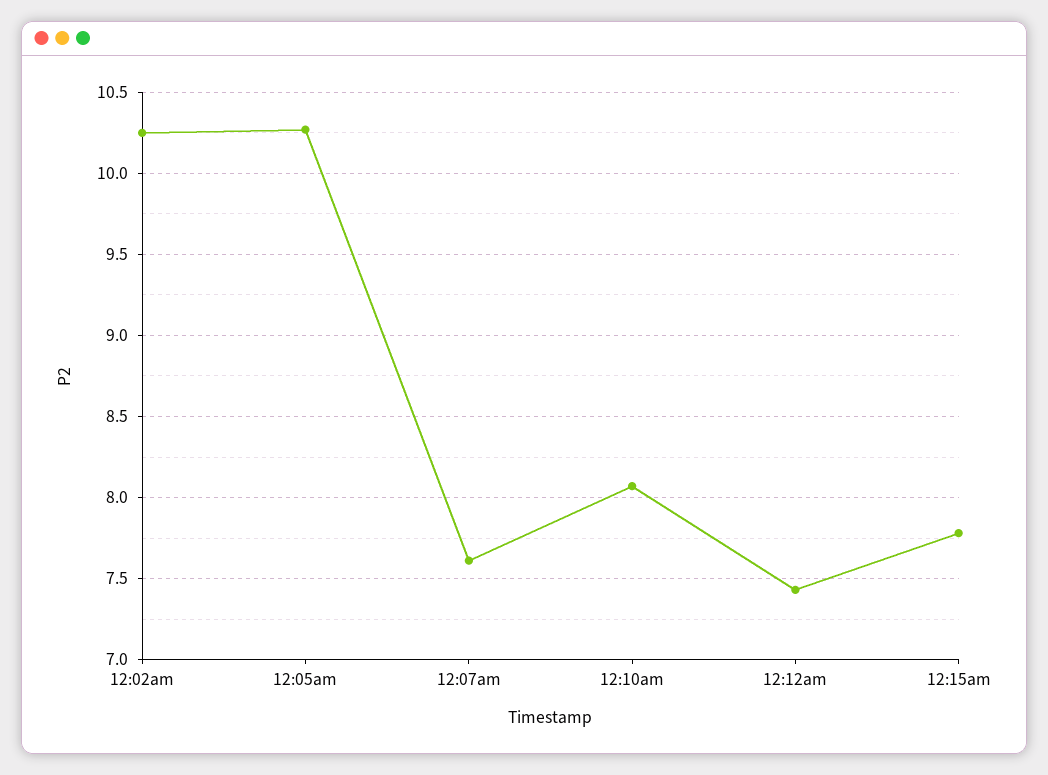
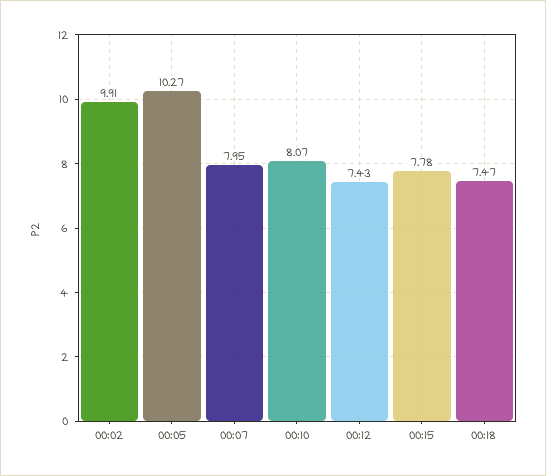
12:02am: 10.25 -> 9.91
12:07am: 7.6 -> 7.95
00:18: none -> 7.47

